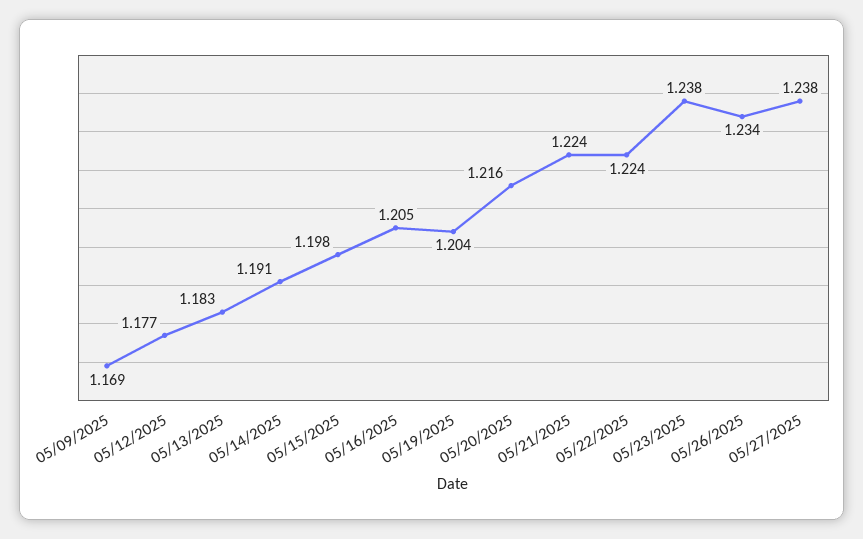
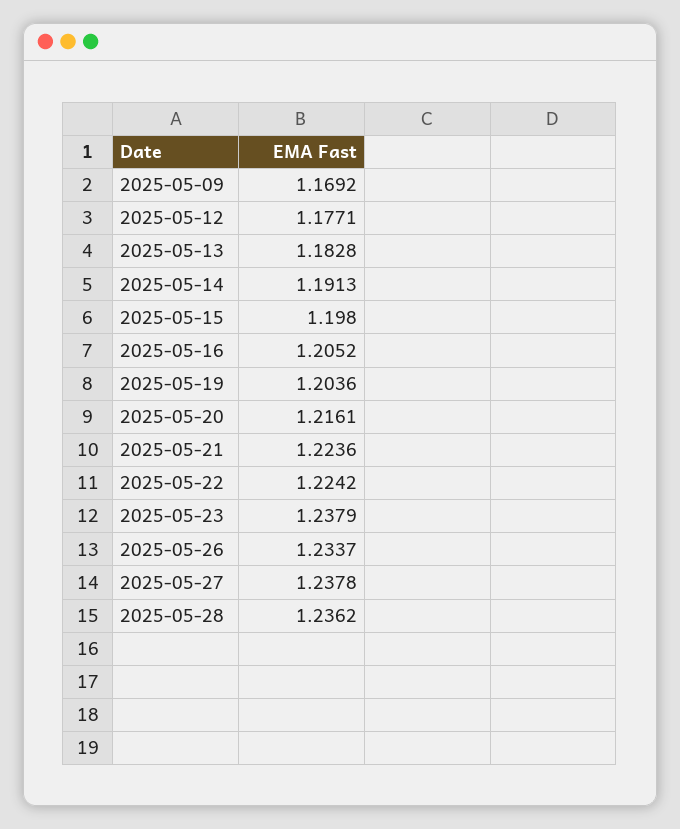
2025-05-28: none -> 1.2362

